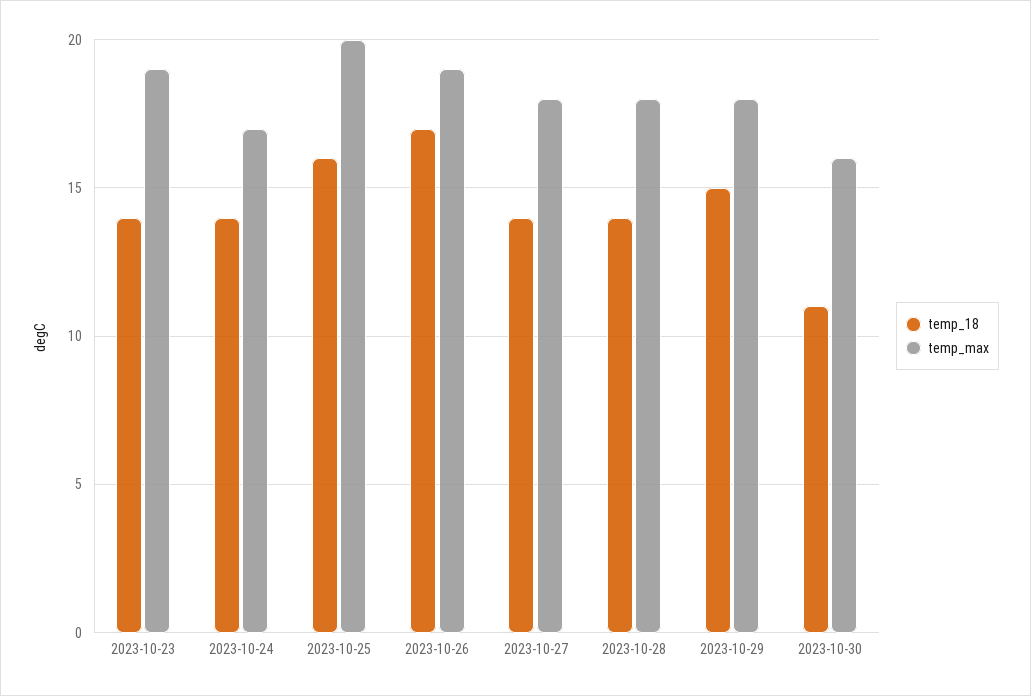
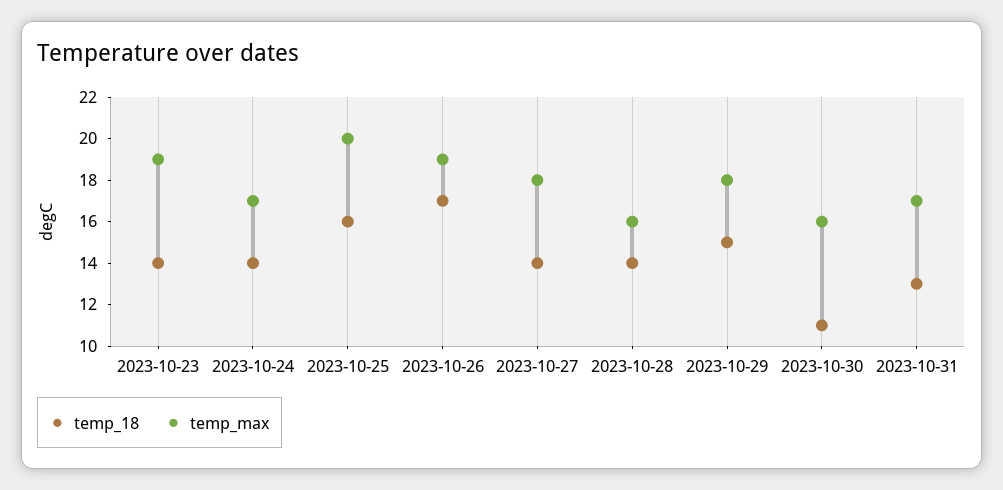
temp_max, 2023-10-28: 18 -> 16
temp_18, 2023-10-31: none -> 13
temp_max, 2023-10-31: none -> 17

